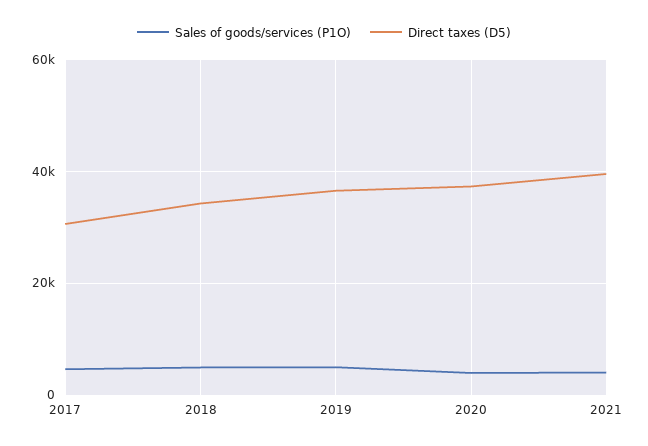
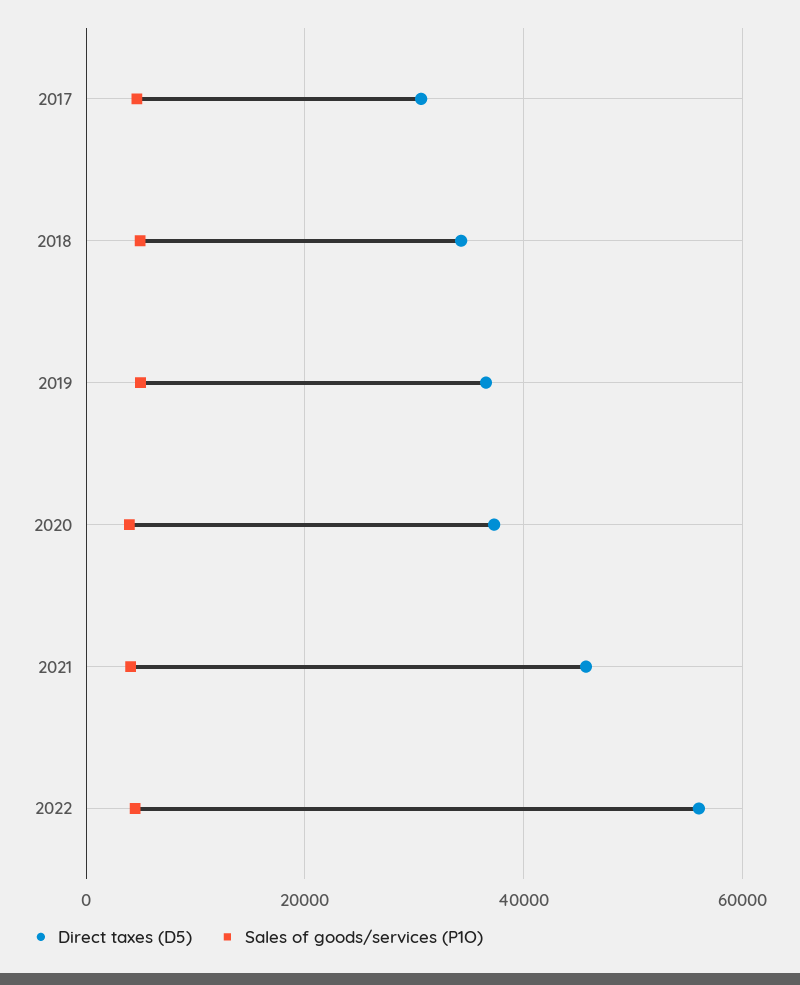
Direct taxes (D5), 2021: 40000 -> 46000
Direct taxes (D5), 2022: none -> 56000
Sales of goods/services (P1O), 2022: none -> 4000

